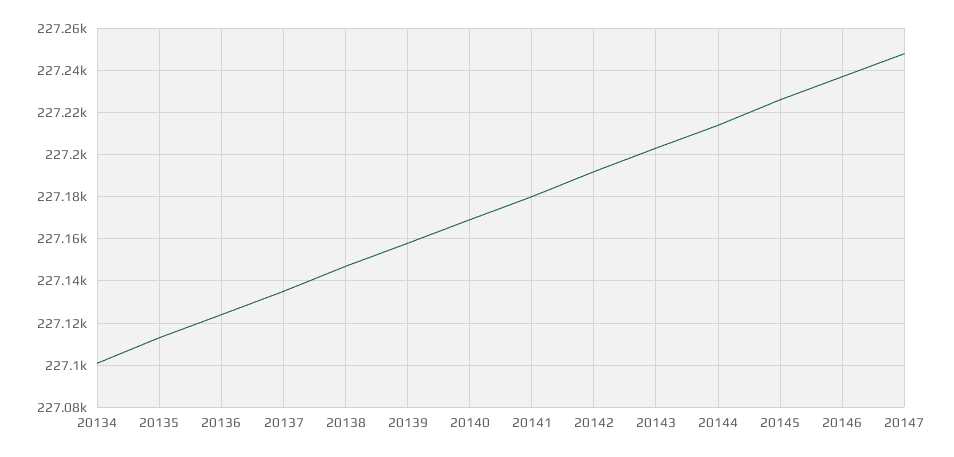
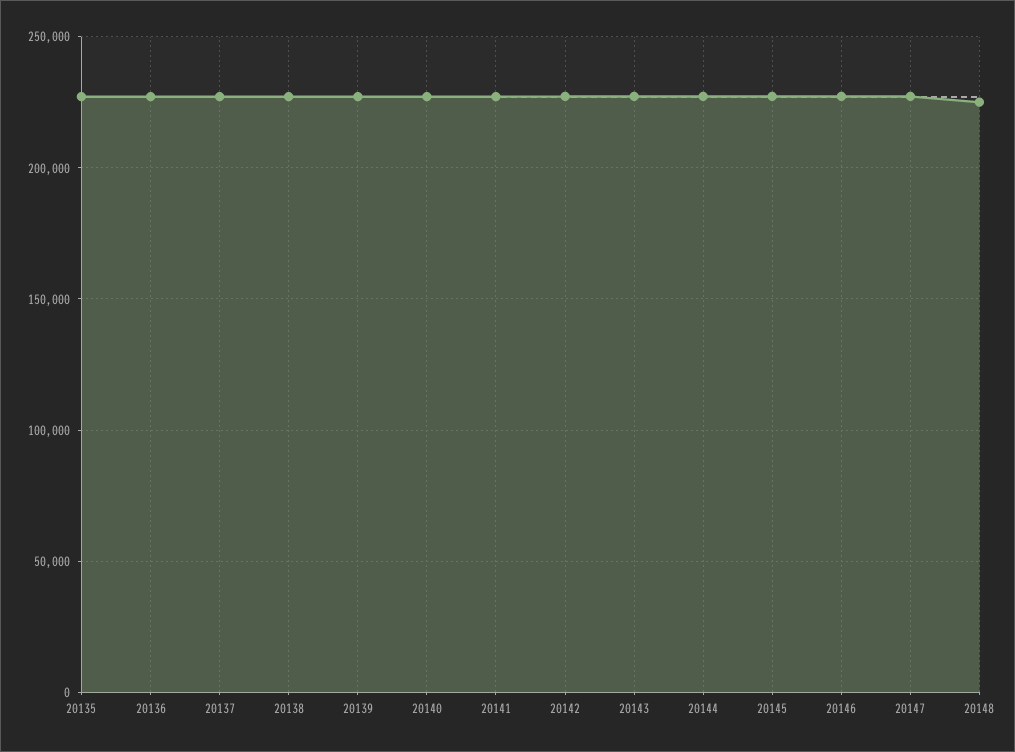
20134: 227100 -> none
20148: none -> 225000

